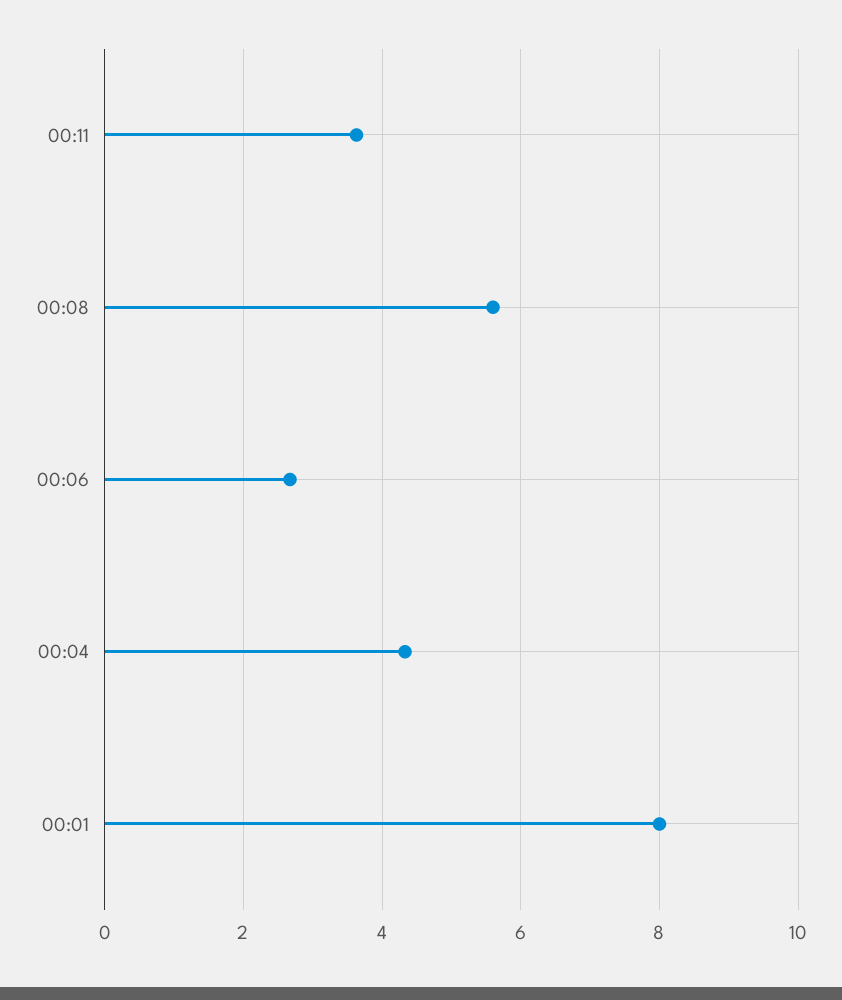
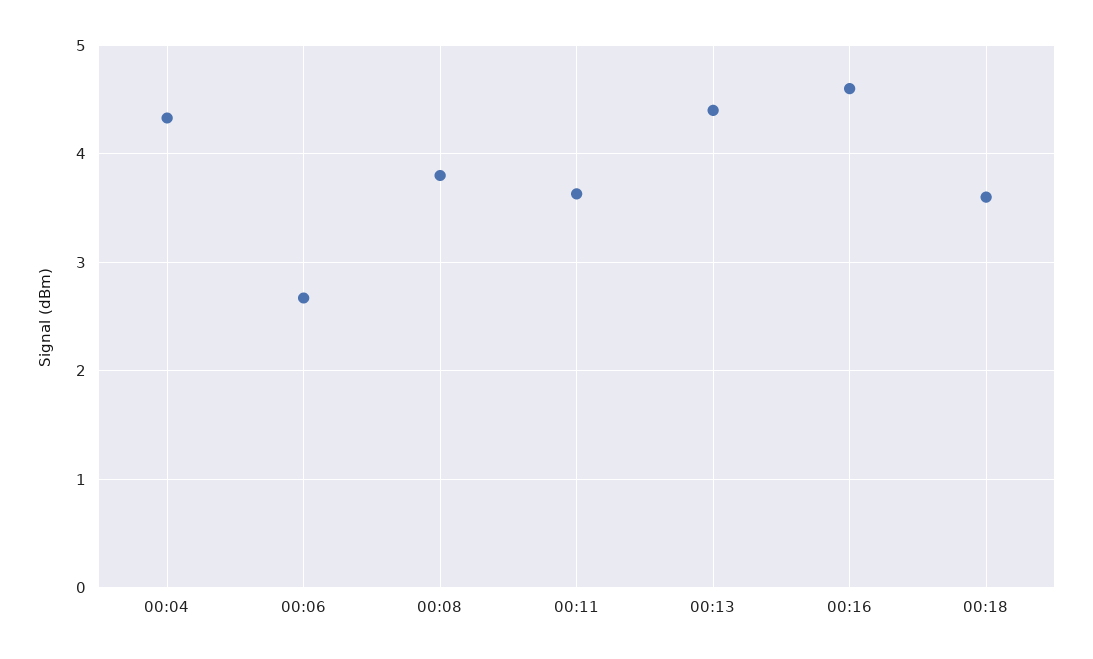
00:08: 5.6 -> 3.8
00:01: 8 -> none
00:13: none -> 4.4
00:16: none -> 4.6
00:18: none -> 3.6

